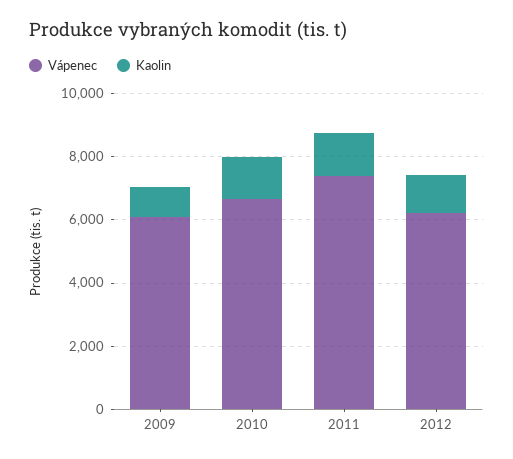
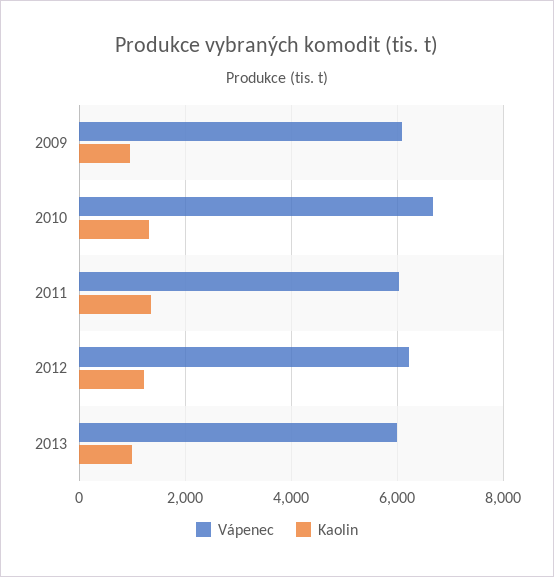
Vápenec, 2011: 7500 -> 6000
Vápenec, 2013: none -> 6000
Kaolin, 2013: none -> 1000

